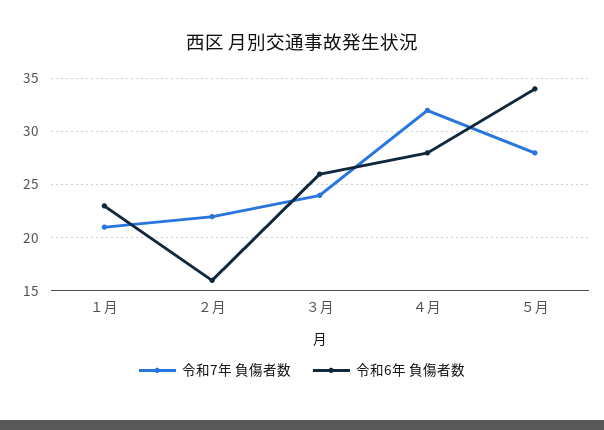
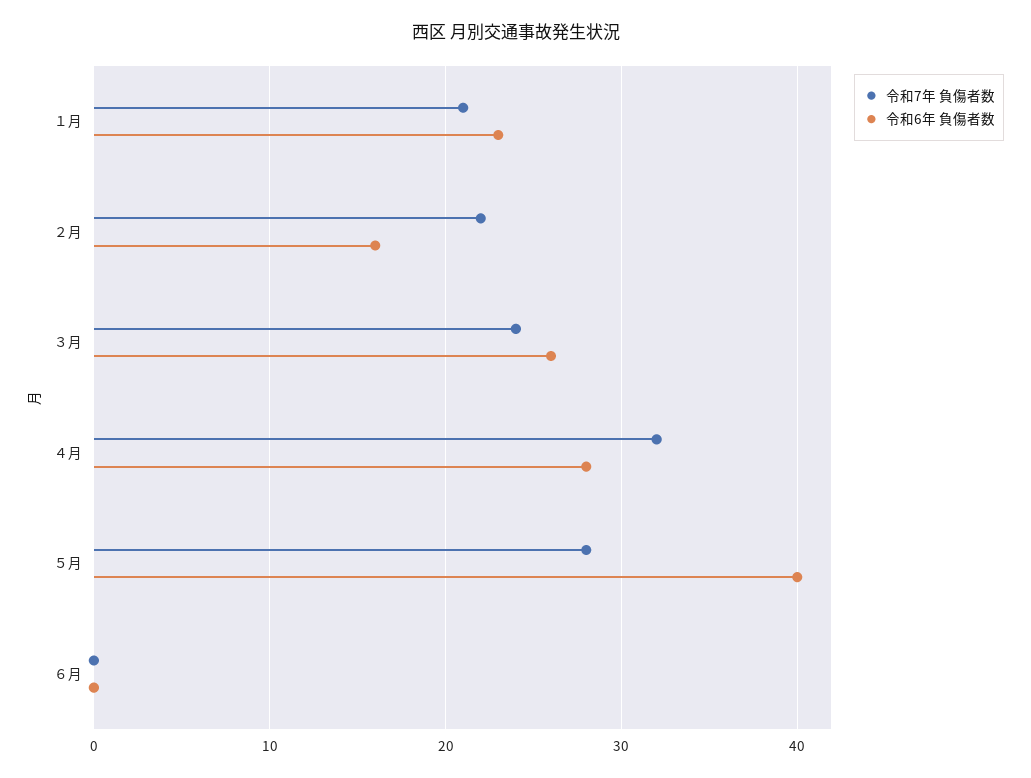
令和6年 負傷者数, ５月: 34 -> 40
令和7年 負傷者数, ６月: none -> 0
令和6年 負傷者数, ６月: none -> 0

